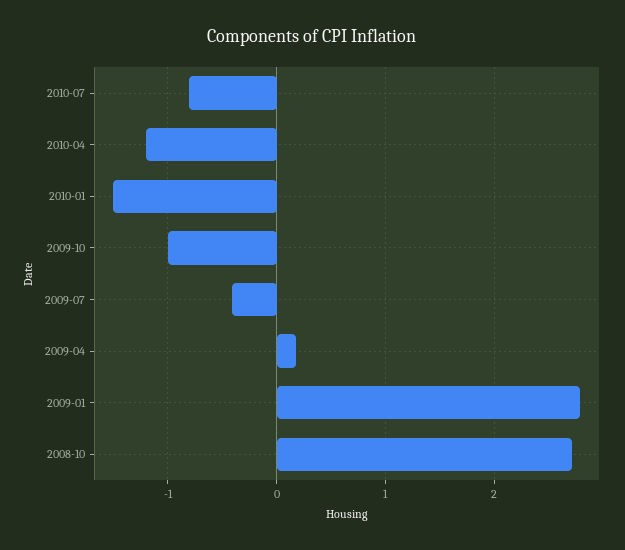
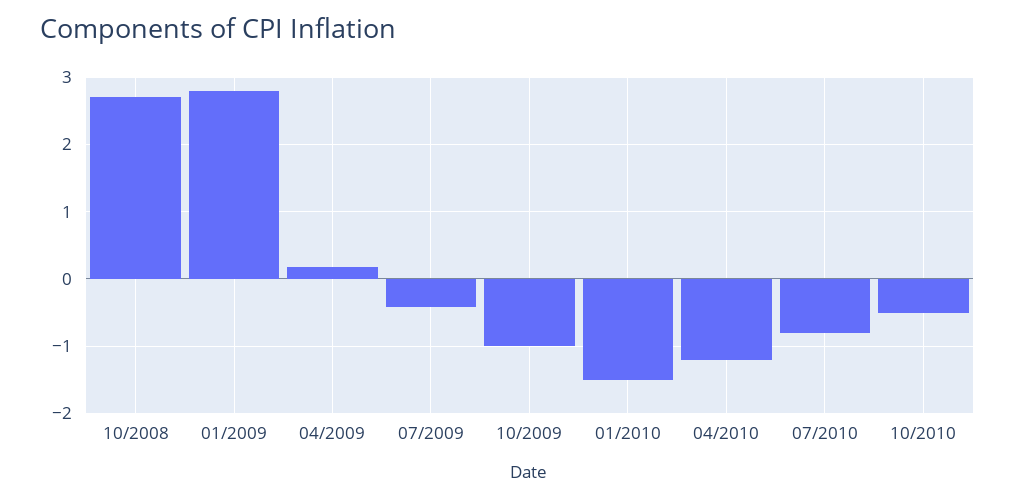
10/2010: none -> -0.5

